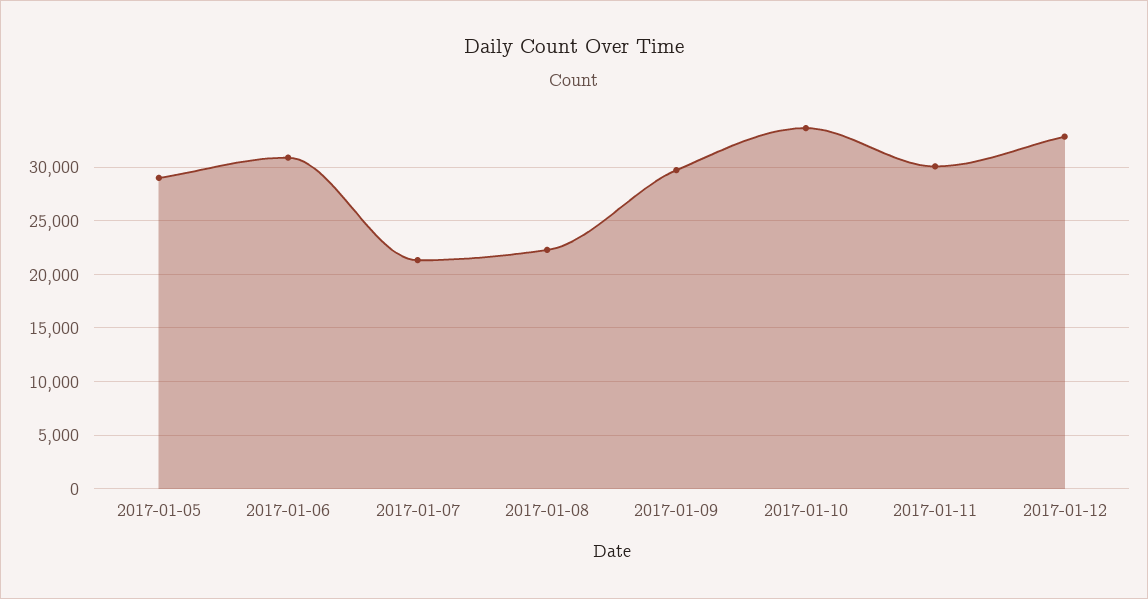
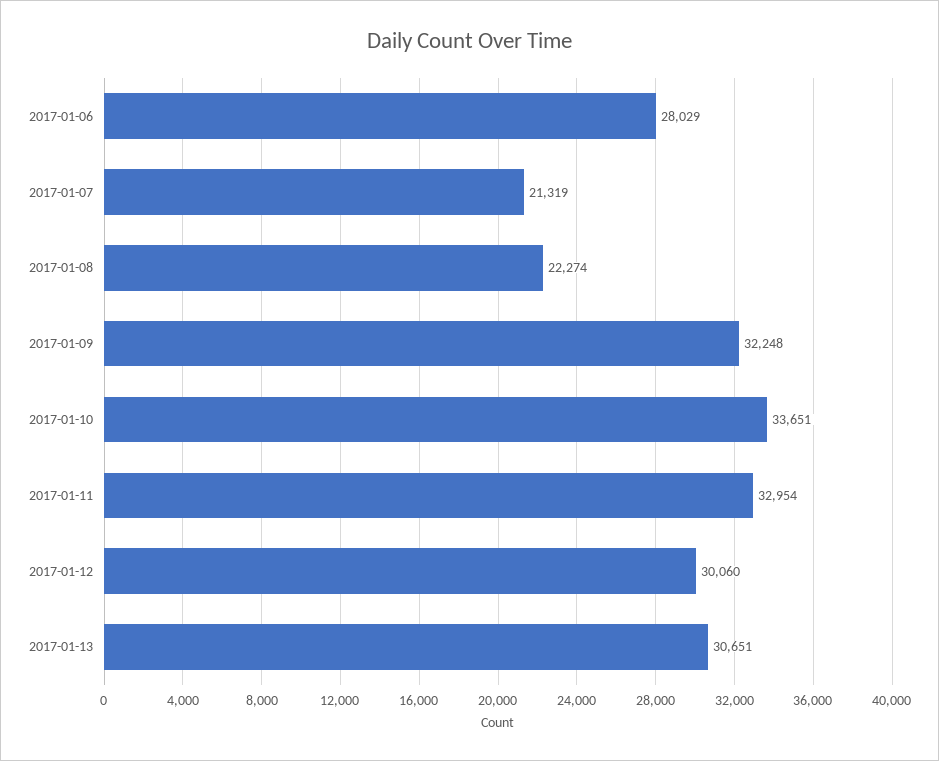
2017-01-05: 29000 -> none
2017-01-06: 31000 -> 28029
2017-01-09: 30000 -> 32248
2017-01-11: 30000 -> 32954
2017-01-12: 33000 -> 30060
2017-01-13: none -> 30651

